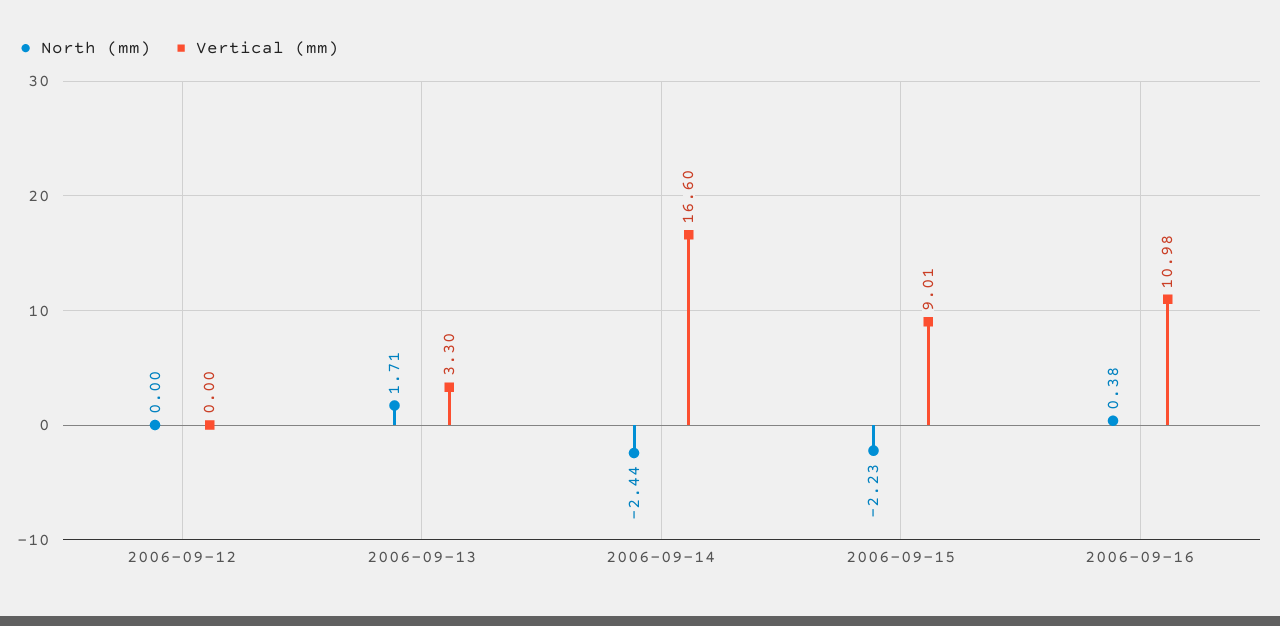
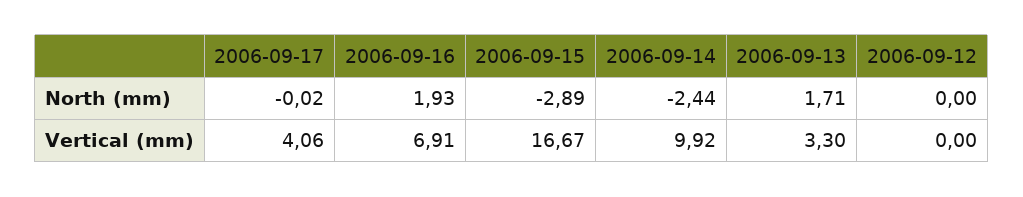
Vertical (mm), 2006-09-14: 16.6 -> 9.92
North (mm), 2006-09-15: -2.23 -> -2.89
Vertical (mm), 2006-09-15: 9.01 -> 16.67
North (mm), 2006-09-16: 0.38 -> 1.93
Vertical (mm), 2006-09-16: 10.98 -> 6.91
North (mm), 2006-09-17: none -> -0.02
Vertical (mm), 2006-09-17: none -> 4.06

